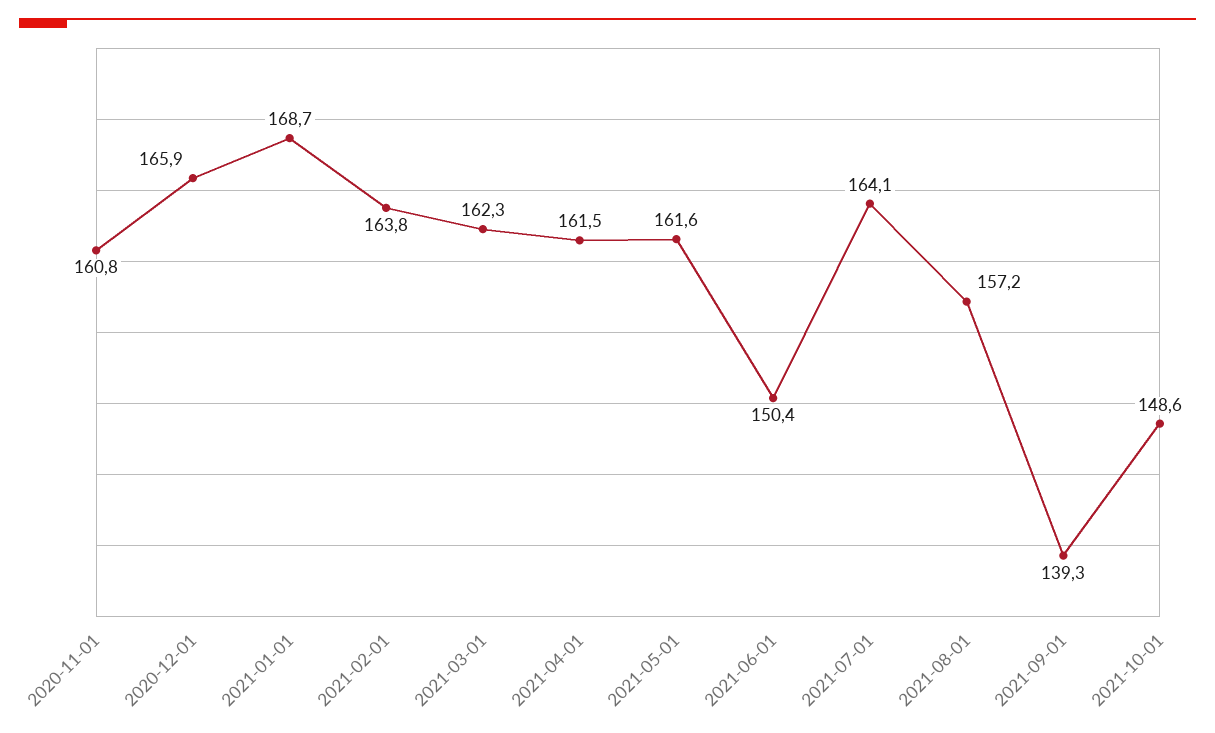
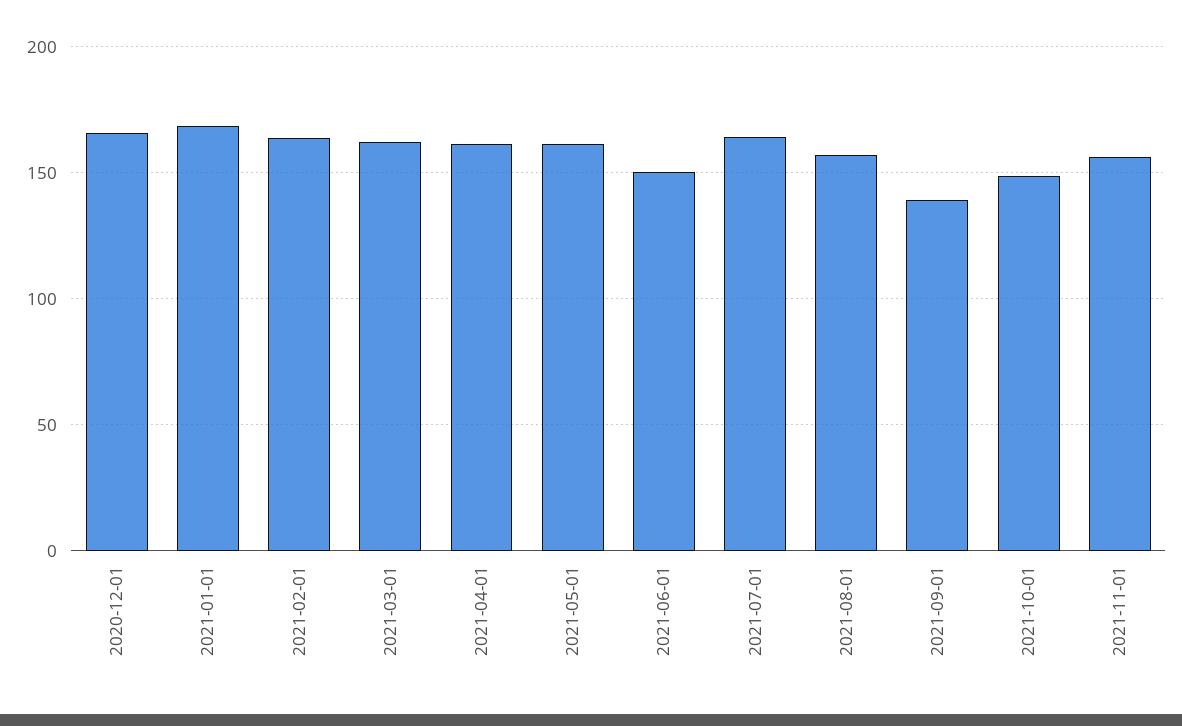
2020-11-01: 160.8 -> none
2021-11-01: none -> 155

